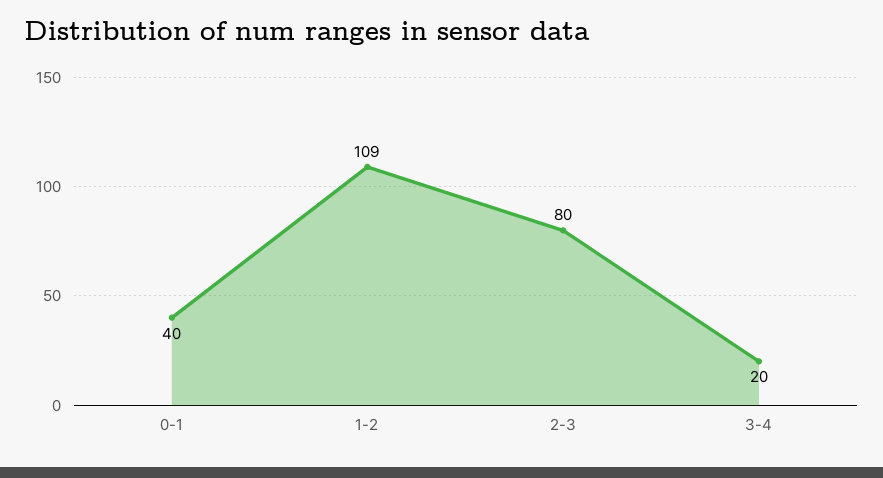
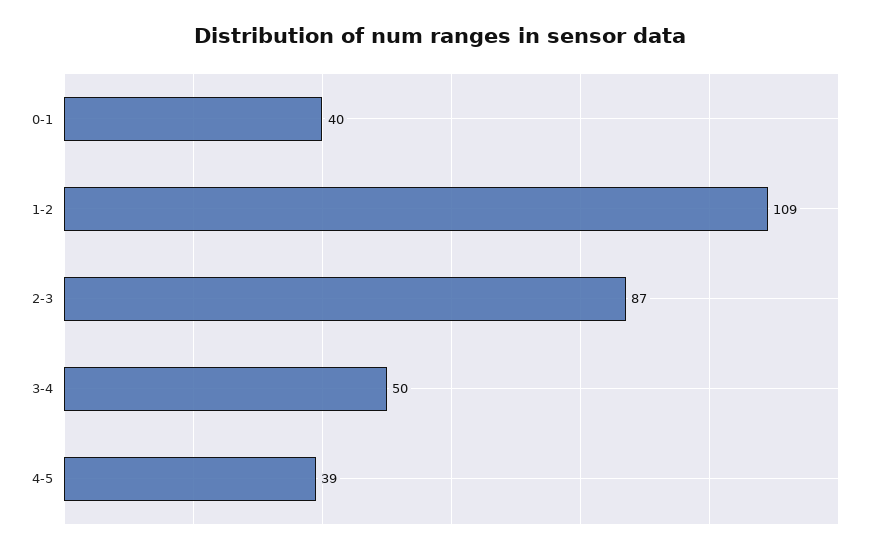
2-3: 80 -> 87
3-4: 20 -> 50
4-5: none -> 39

